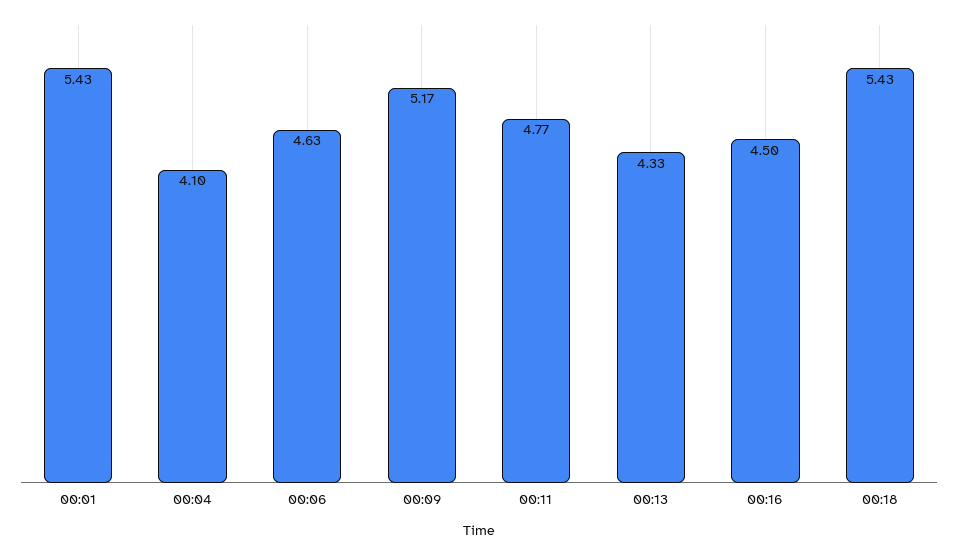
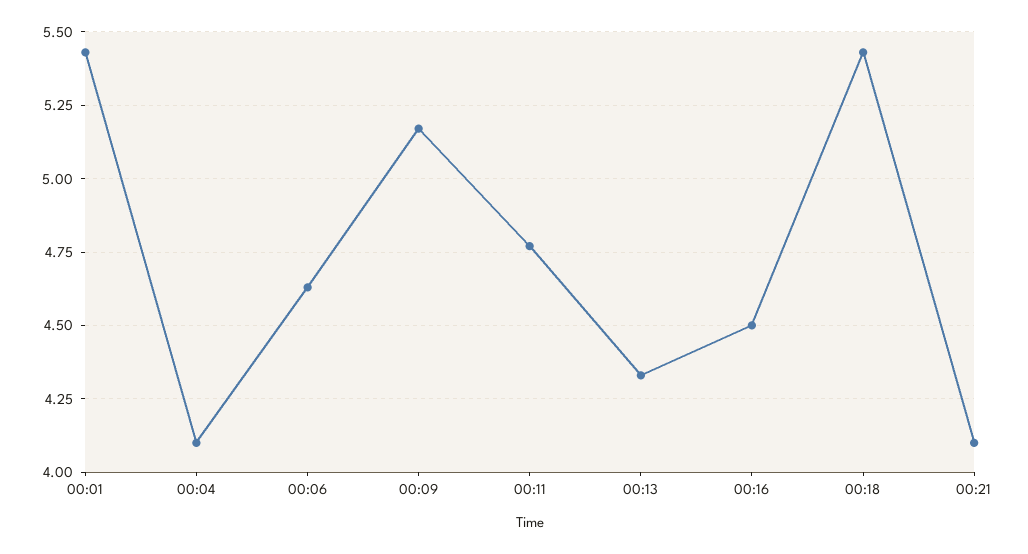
00:21: none -> 4.1

